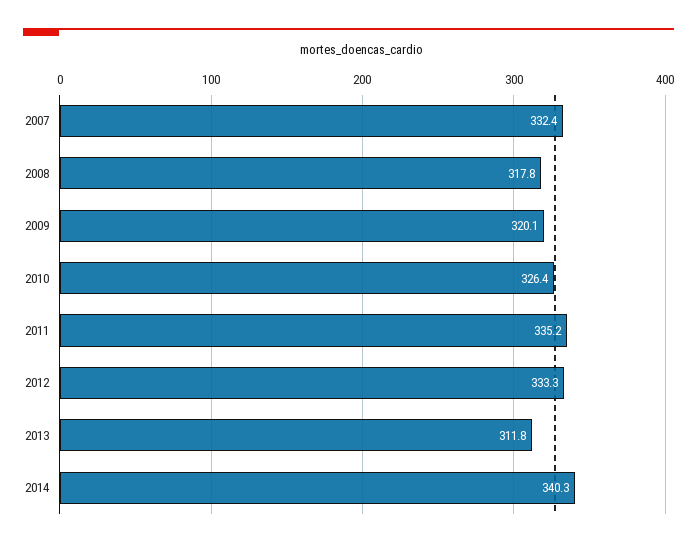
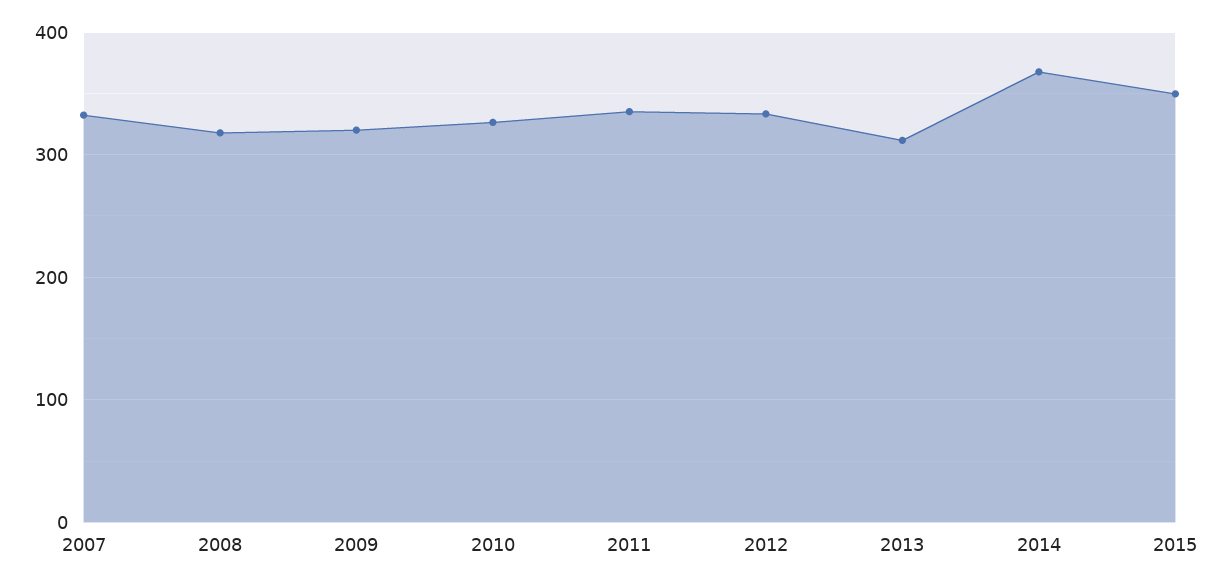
2014: 340.3 -> 370
2015: none -> 350

